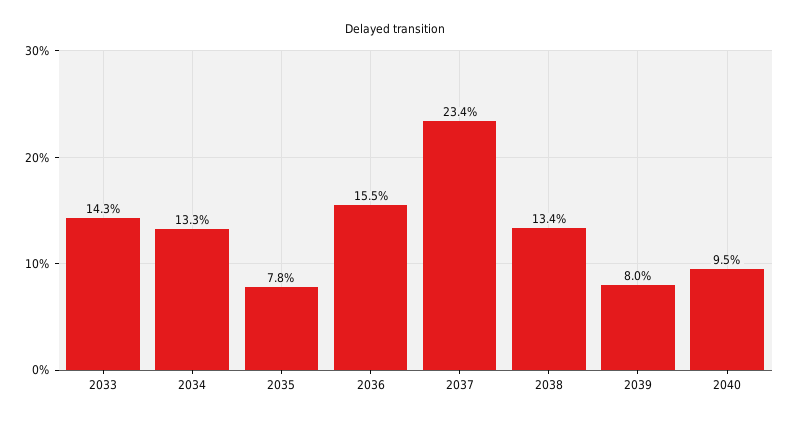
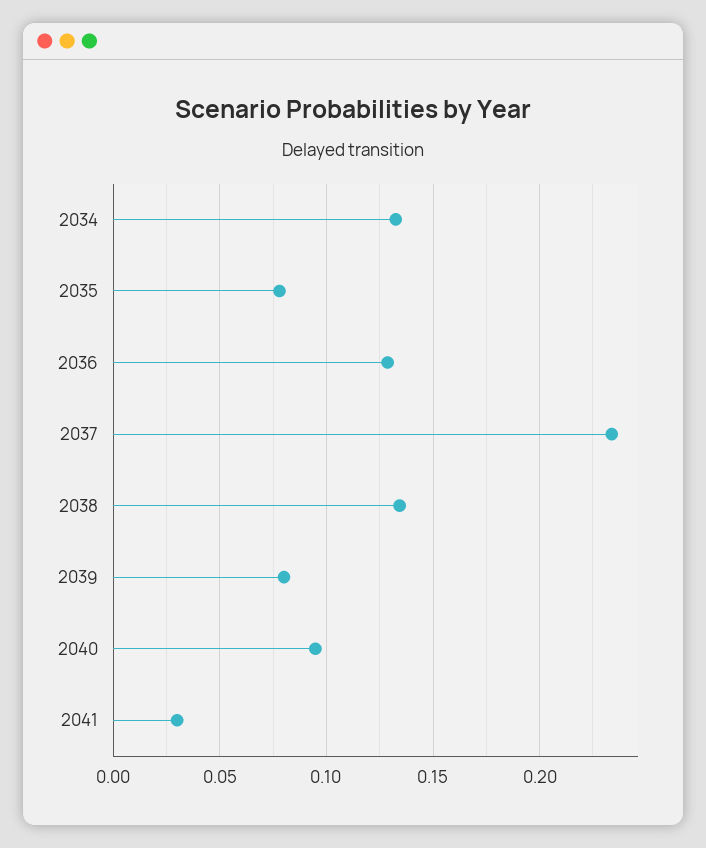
2033: 0.143 -> none
2036: 0.155 -> 0.13
2041: none -> 0.03

